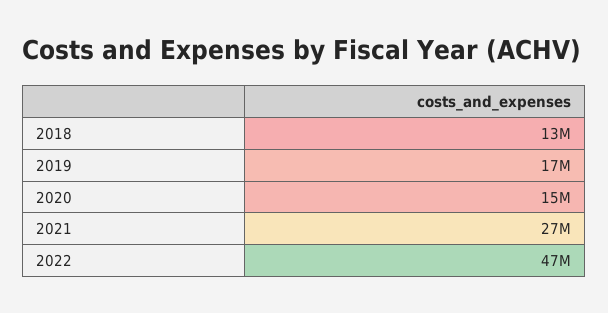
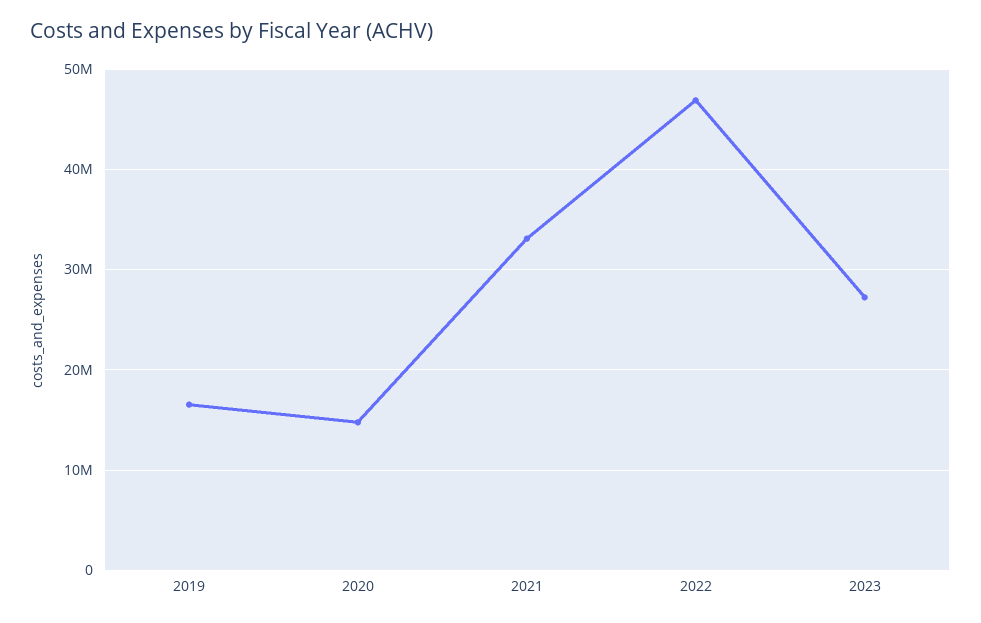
2018: 13000000 -> none
2021: 27000000 -> 33000000
2023: none -> 27000000

